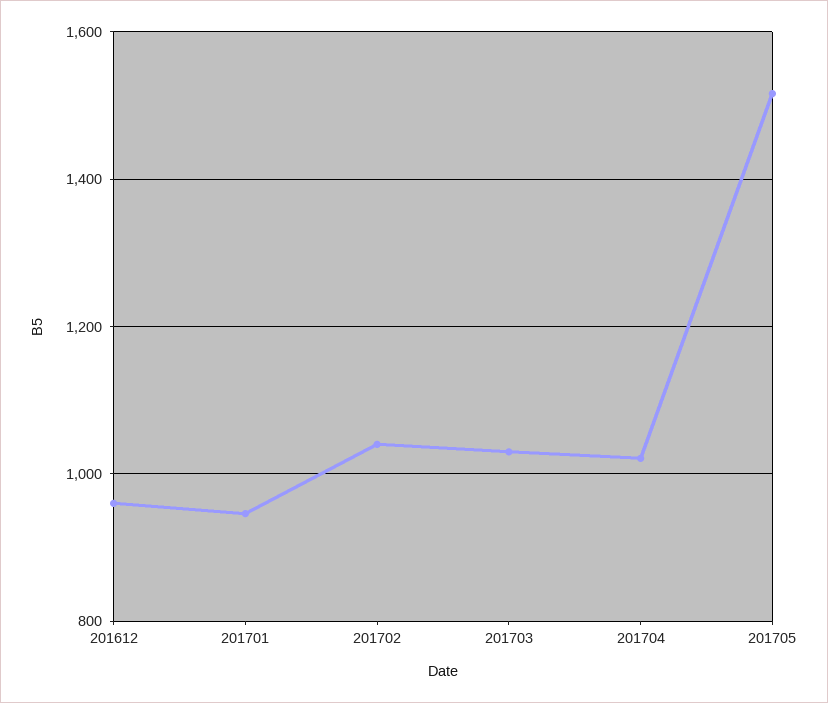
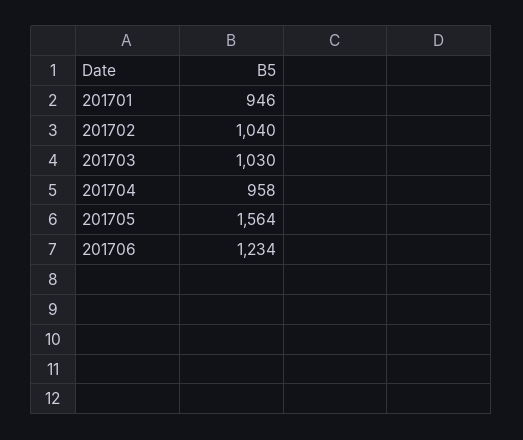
201612: 960 -> none
201704: 1020 -> 958
201705: 1520 -> 1564
201706: none -> 1234

